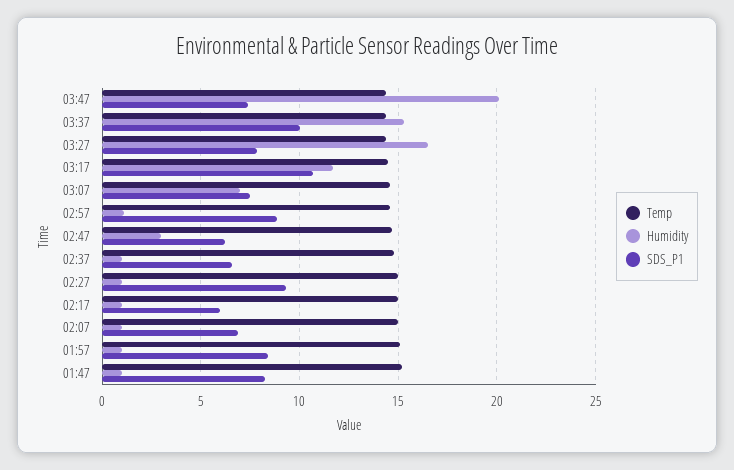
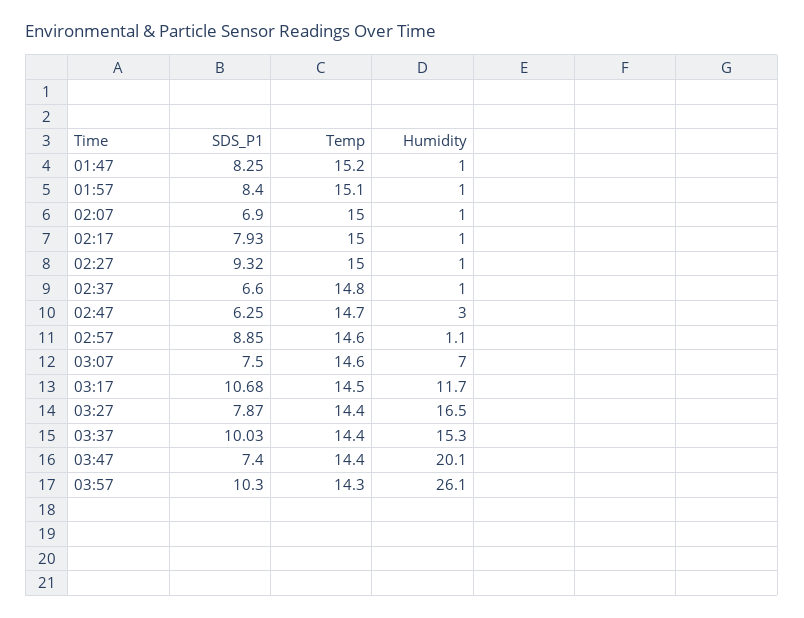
SDS_P1, 02:17: 6 -> 7.93
SDS_P1, 03:57: none -> 10.3
Temp, 03:57: none -> 14.3
Humidity, 03:57: none -> 26.1

